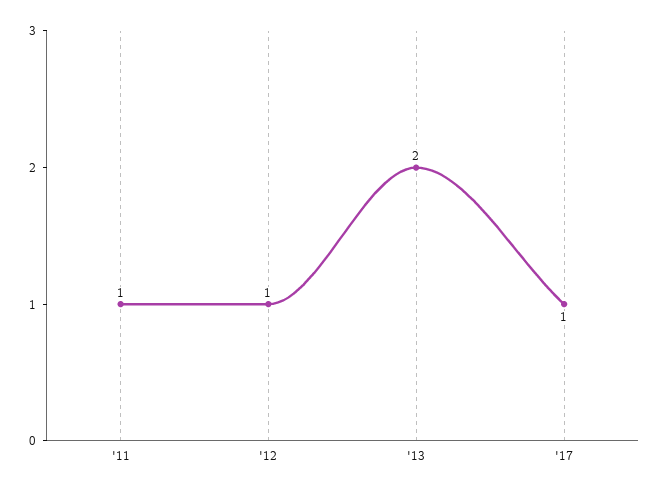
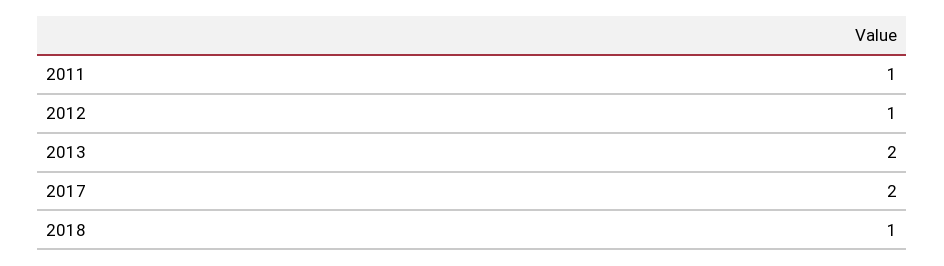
'17: 1 -> 2
2018: none -> 1

